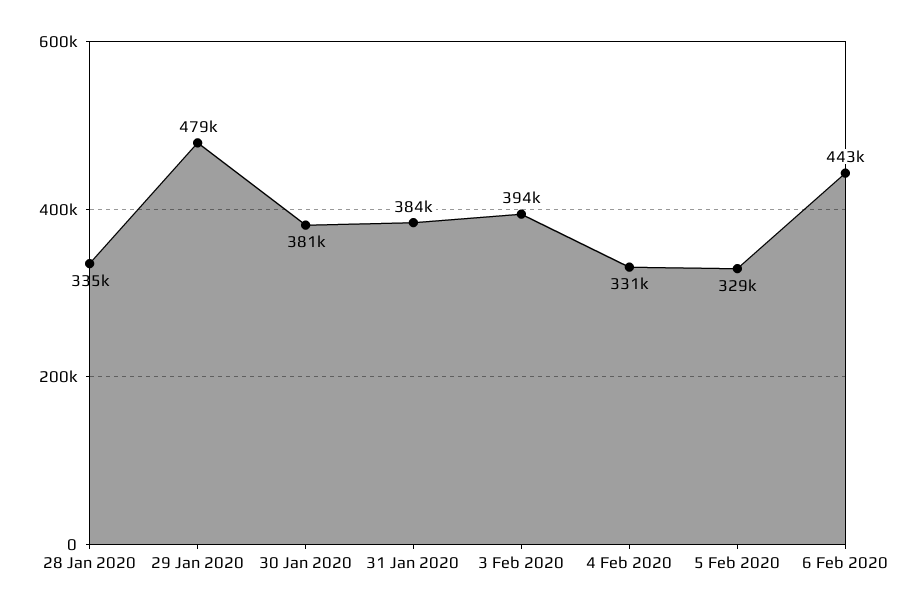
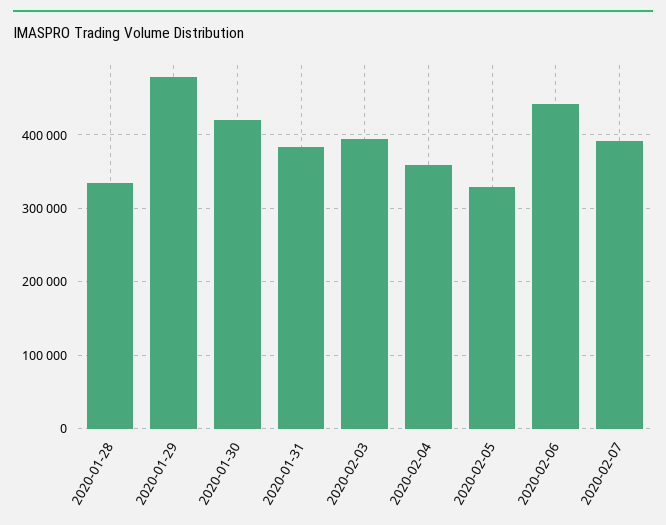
30 Jan 2020: 381000 -> 420000
4 Feb 2020: 331000 -> 360000
2020-02-07: none -> 390000

